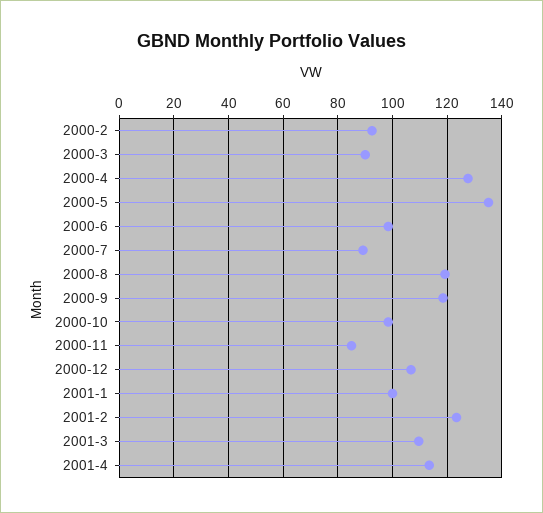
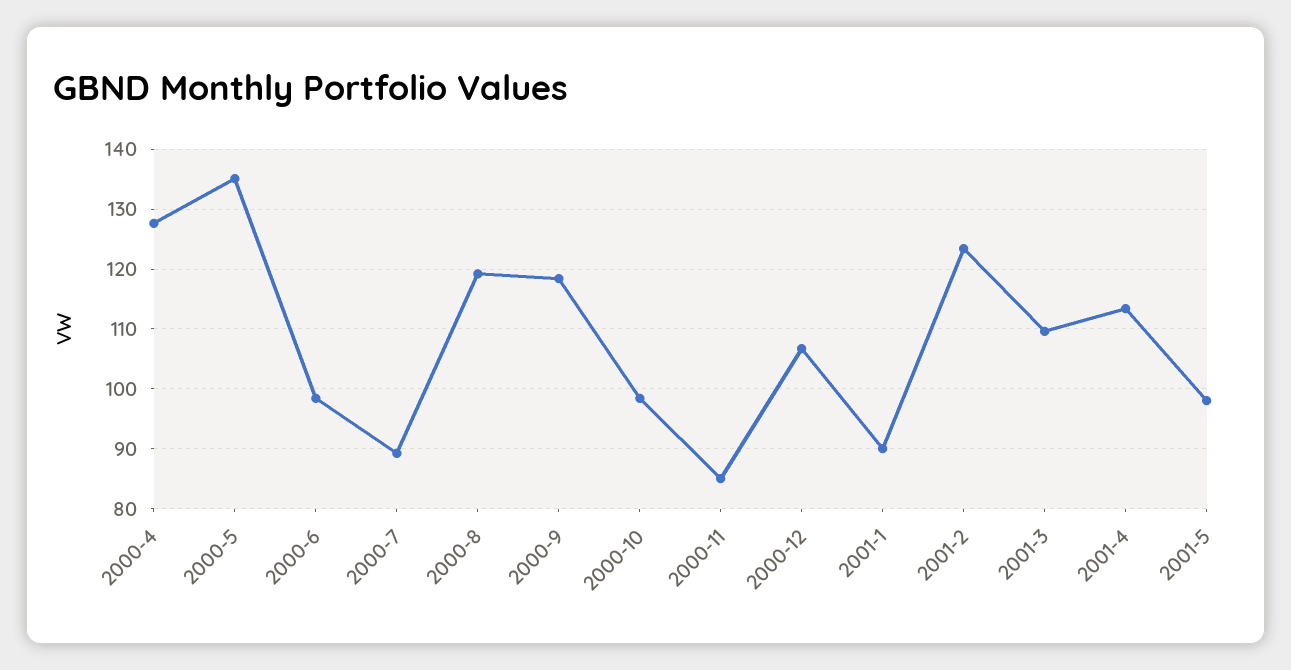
2000-2: 92.5 -> none
2000-3: 90 -> none
2001-1: 100 -> 90
2001-5: none -> 98

